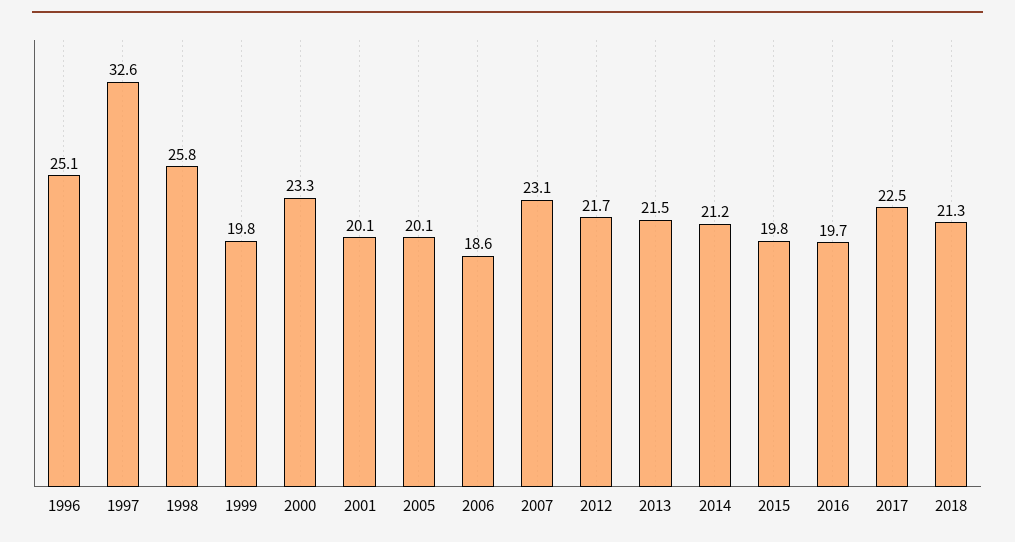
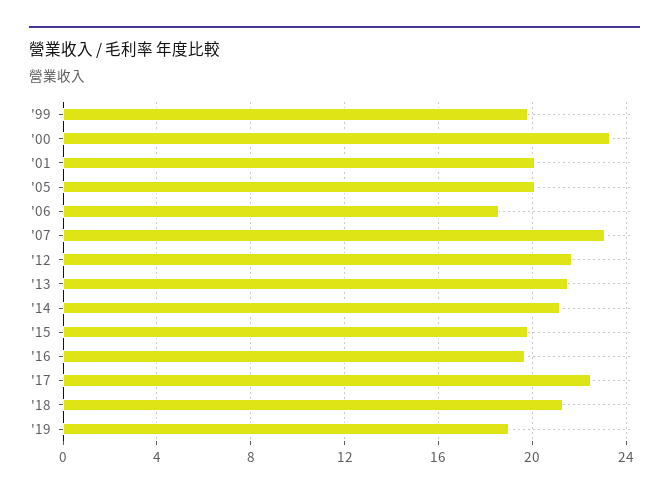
1996: 25.1 -> none
1997: 32.6 -> none
1998: 25.8 -> none
'19: none -> 19

